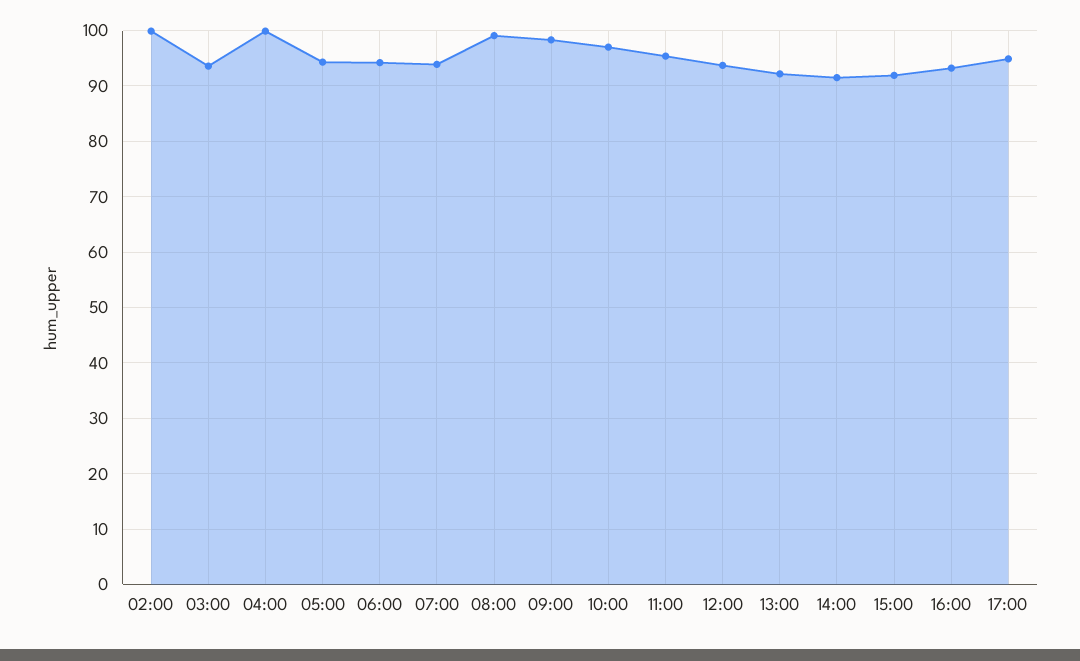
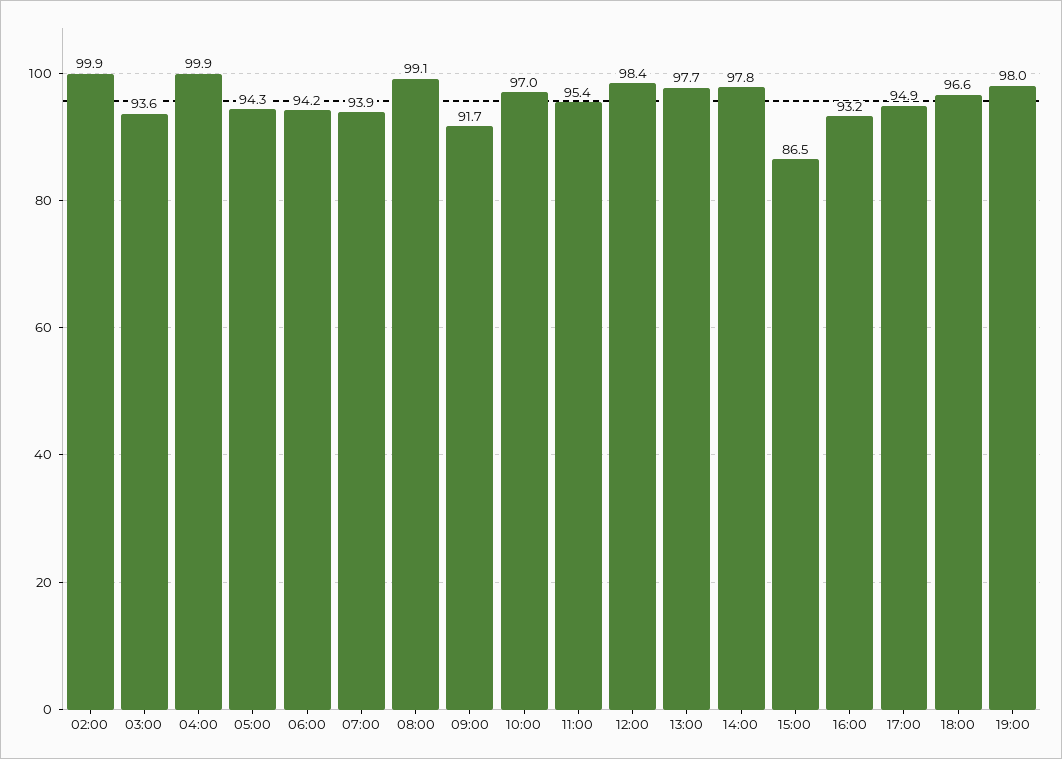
09:00: 98 -> 91.7
12:00: 94 -> 98.4
13:00: 92 -> 97.7
14:00: 92 -> 97.8
15:00: 92 -> 86.5
18:00: none -> 96.6
19:00: none -> 98

